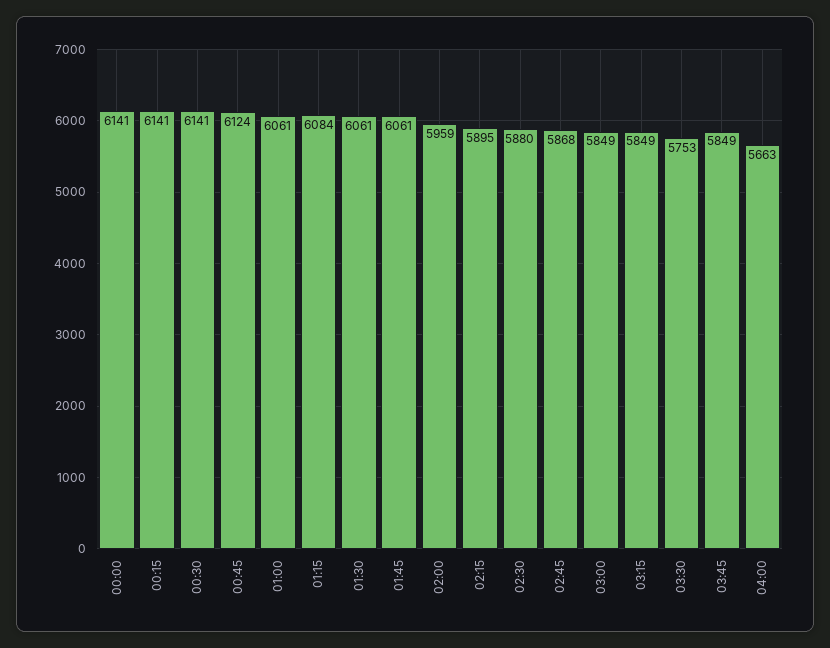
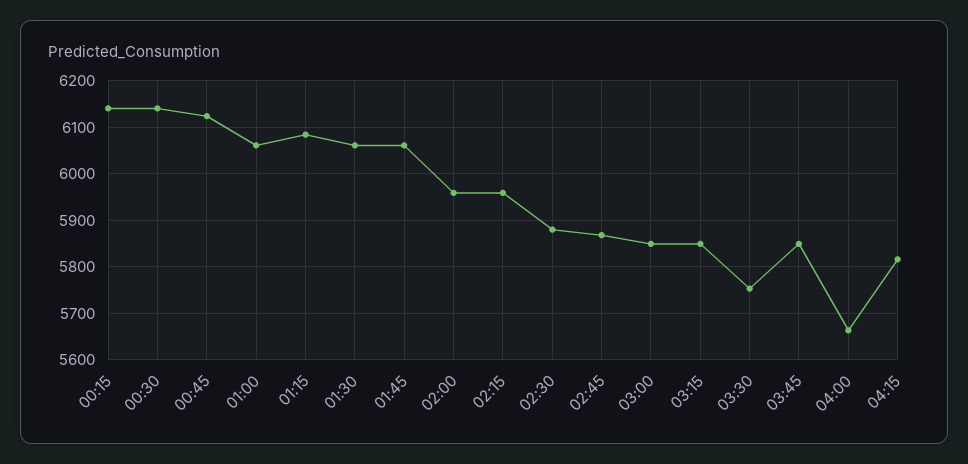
00:00: 6141 -> none
02:15: 5895 -> 5960
04:15: none -> 5820

